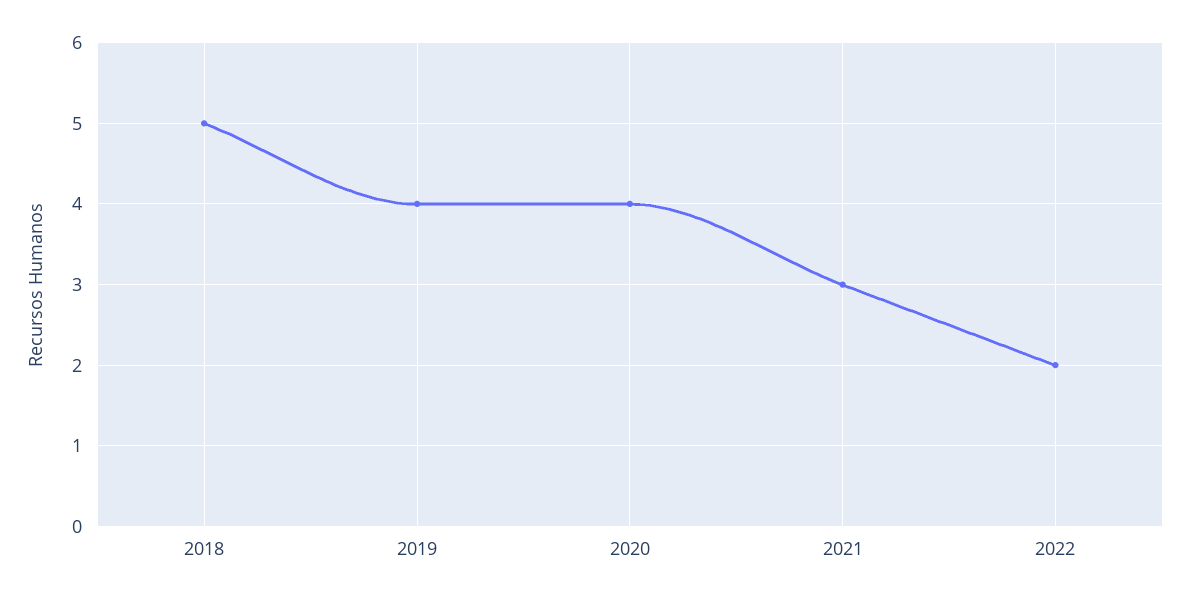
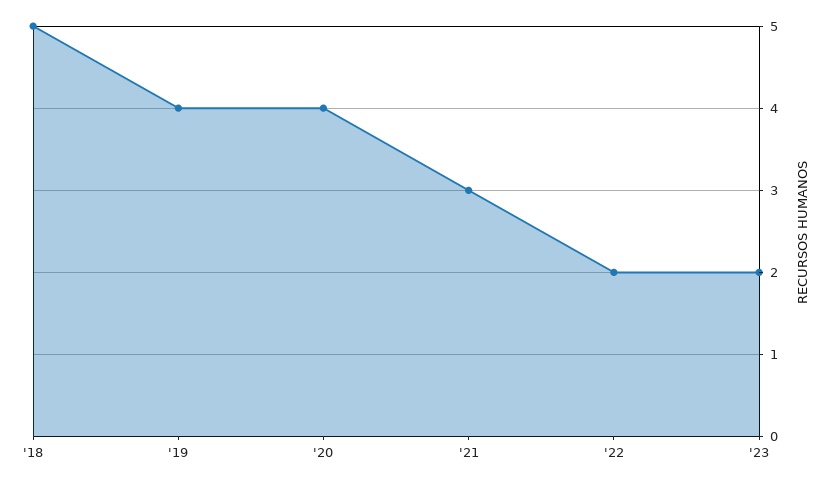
'23: none -> 2

